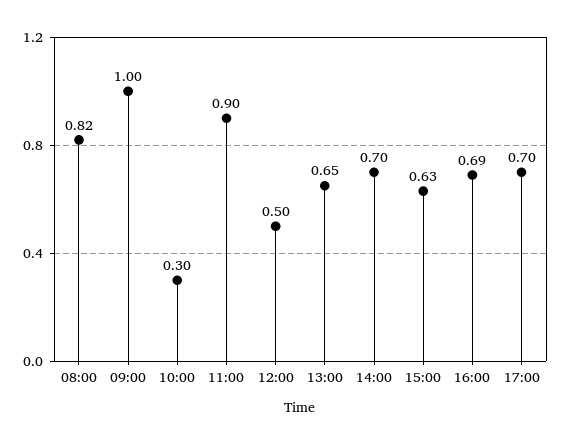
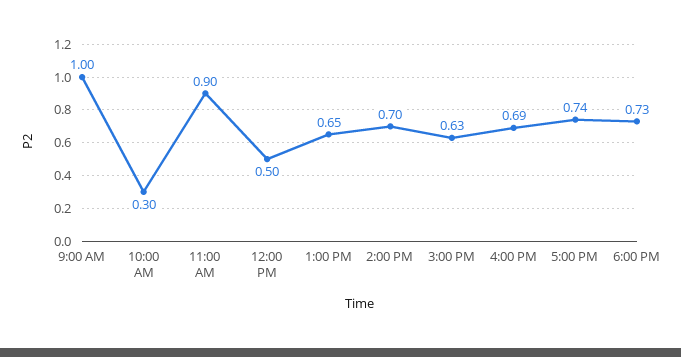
08:00: 0.82 -> none
17:00: 0.7 -> 0.74
6:00 PM: none -> 0.73

